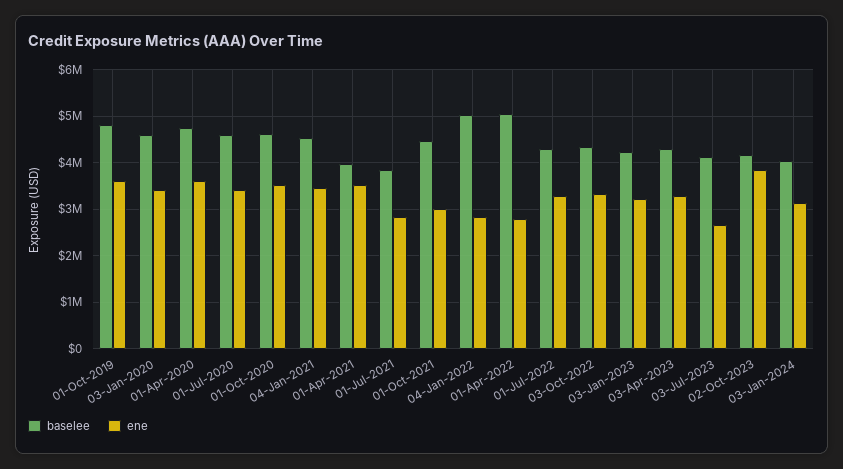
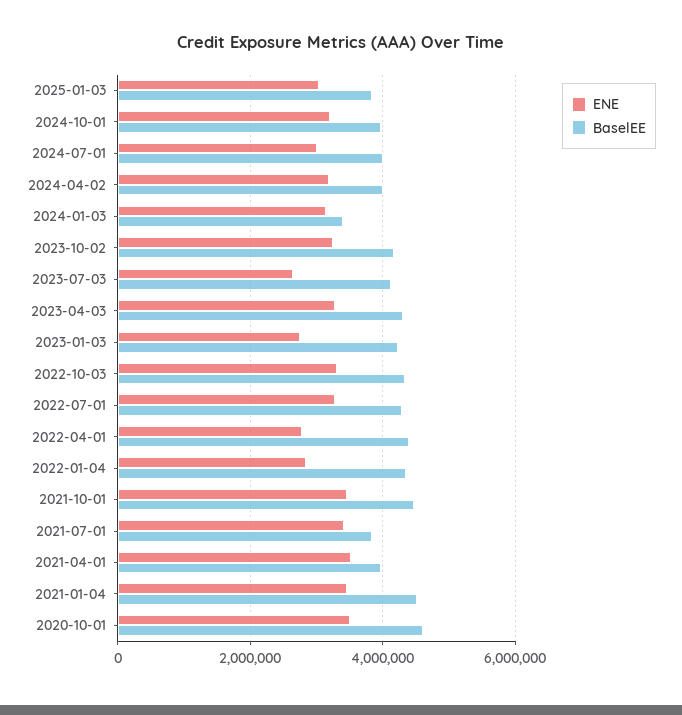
baselee, 01-Oct-2019: 4800000 -> none
ene, 01-Oct-2019: 3600000 -> none
baselee, 03-Jan-2020: 4600000 -> none
ene, 03-Jan-2020: 3400000 -> none
baselee, 01-Apr-2020: 4800000 -> none
ene, 01-Apr-2020: 3600000 -> none
baselee, 01-Jul-2020: 4600000 -> none
ene, 01-Jul-2020: 3400000 -> none
ene, 01-Jul-2021: 2800000 -> 3400000
ene, 01-Oct-2021: 3000000 -> 3400000
baselee, 04-Jan-2022: 5000000 -> 4400000
baselee, 01-Apr-2022: 5000000 -> 4400000
ene, 03-Jan-2023: 3200000 -> 2800000
ene, 02-Oct-2023: 3800000 -> 3200000
baselee, 03-Jan-2024: 4000000 -> 3400000
ene, 2025-01-03: none -> 3000000
baselee, 2025-01-03: none -> 3800000
ene, 2024-10-01: none -> 3200000
baselee, 2024-10-01: none -> 4000000
ene, 2024-07-01: none -> 3000000
baselee, 2024-07-01: none -> 4000000
ene, 2024-04-02: none -> 3200000
baselee, 2024-04-02: none -> 4000000

